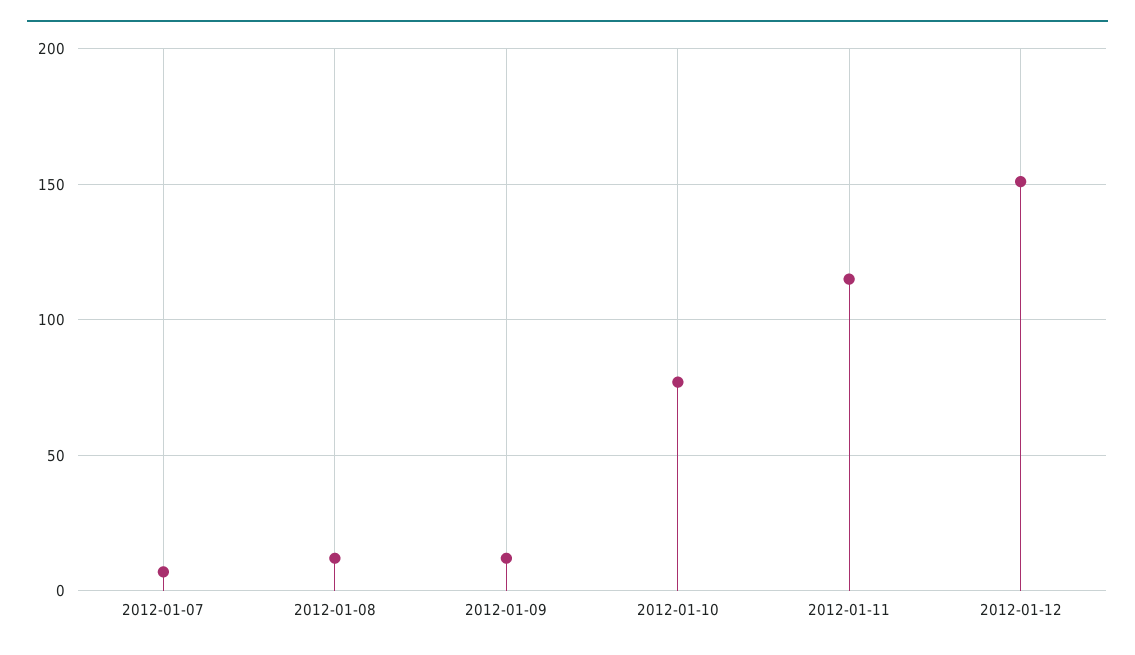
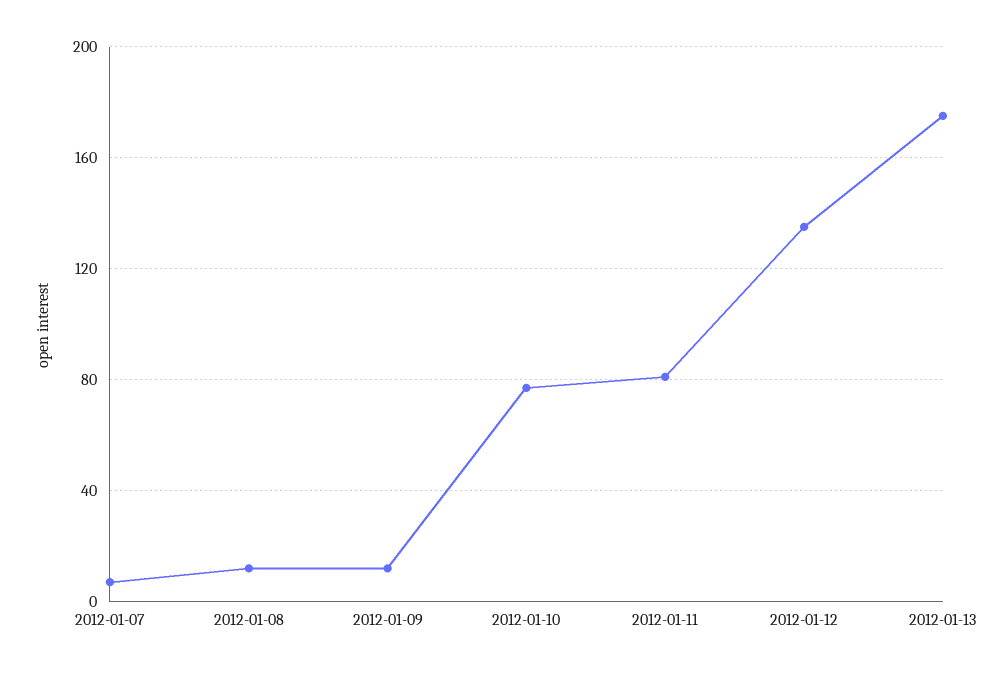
2012-01-11: 115 -> 80
2012-01-12: 150 -> 135
2012-01-13: none -> 175

